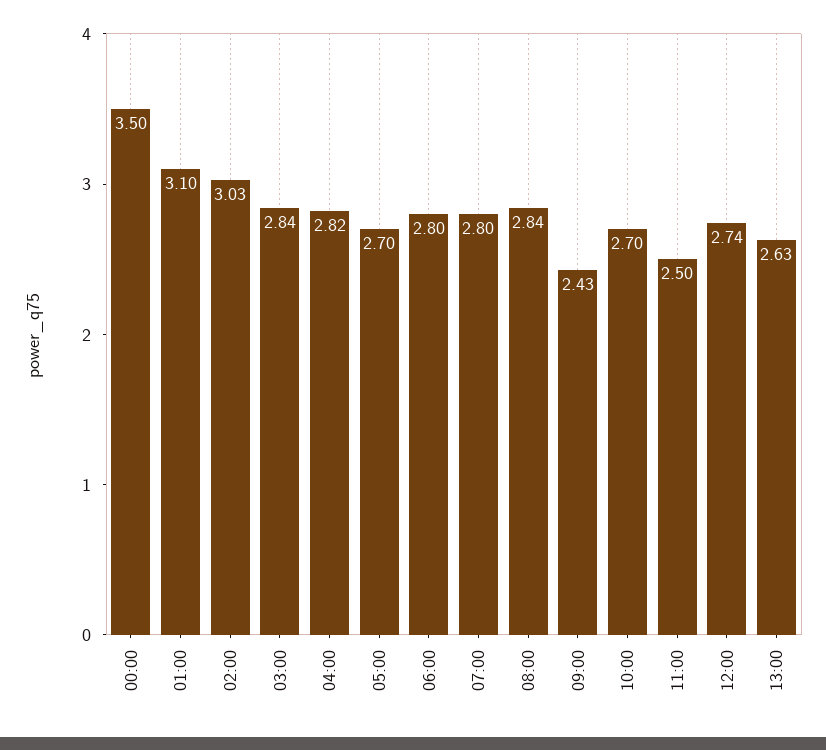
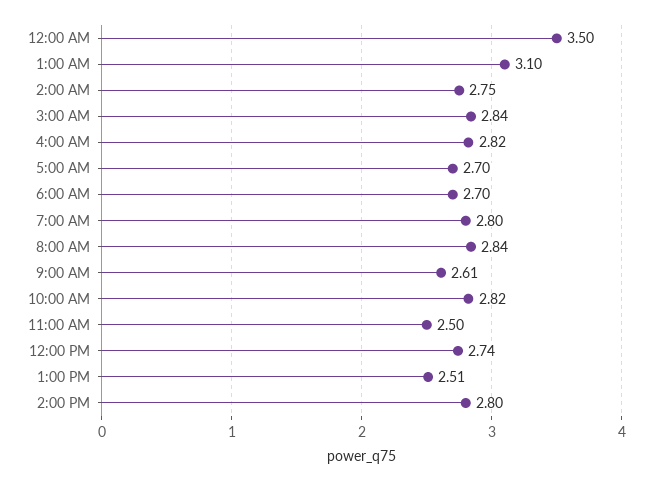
02:00: 3.03 -> 2.75
06:00: 2.8 -> 2.7
09:00: 2.43 -> 2.61
10:00: 2.7 -> 2.82
13:00: 2.63 -> 2.51
2:00 PM: none -> 2.8

